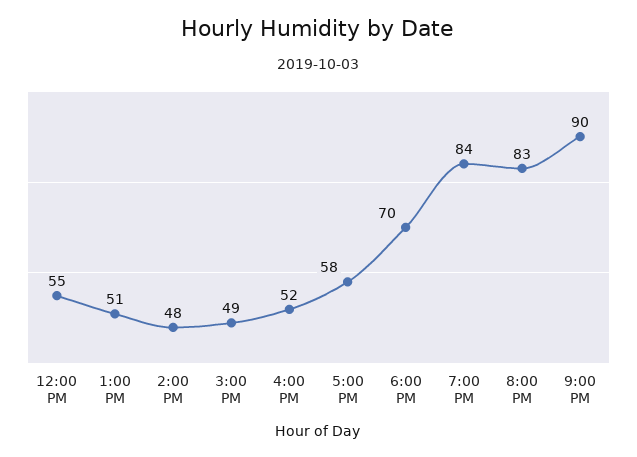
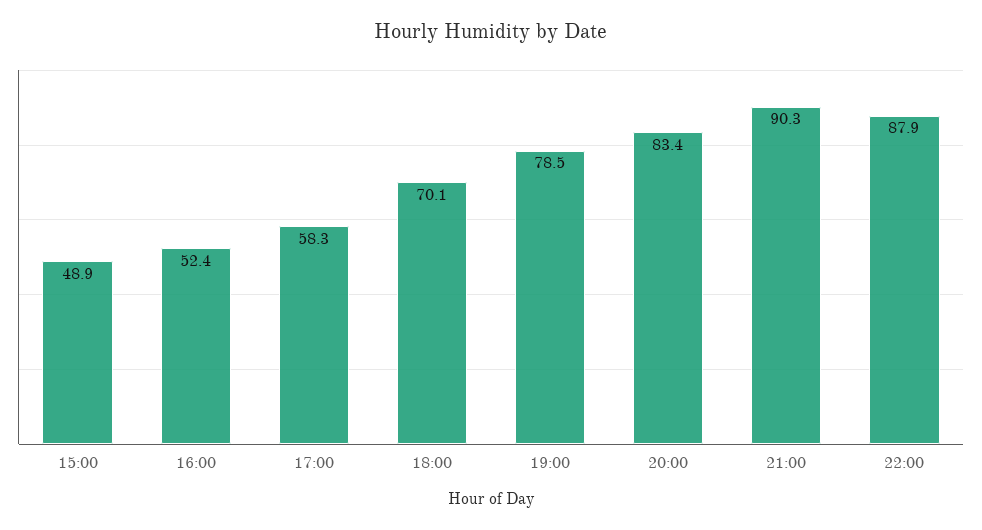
12:00 PM: 55 -> none
1:00 PM: 51 -> none
2:00 PM: 48 -> none
7:00 PM: 84 -> 78.5
22:00: none -> 87.9

